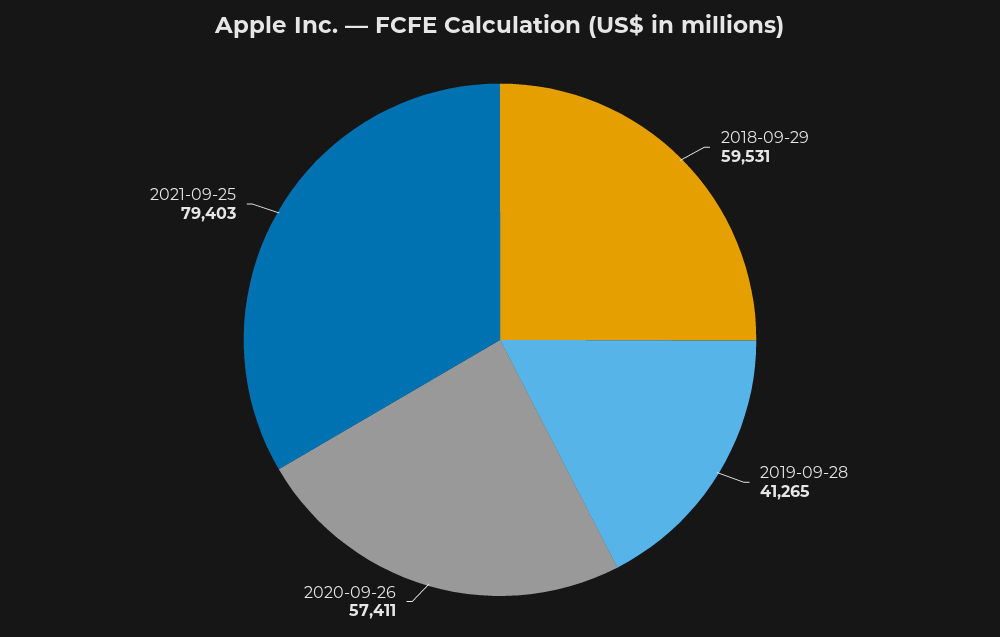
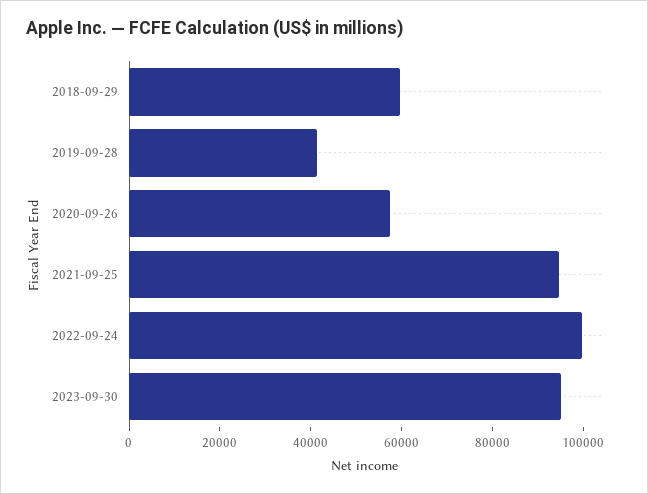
2021-09-25: 79403 -> 95000
2022-09-24: none -> 100000
2023-09-30: none -> 95000

